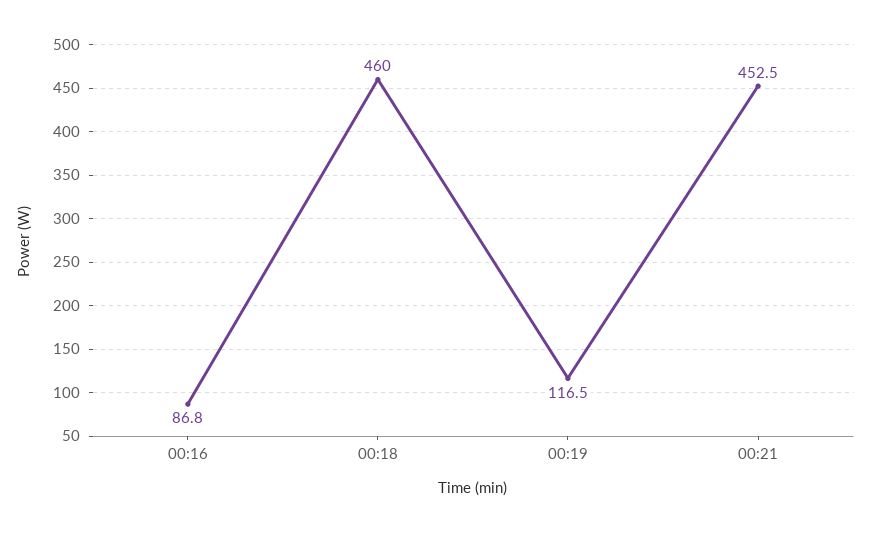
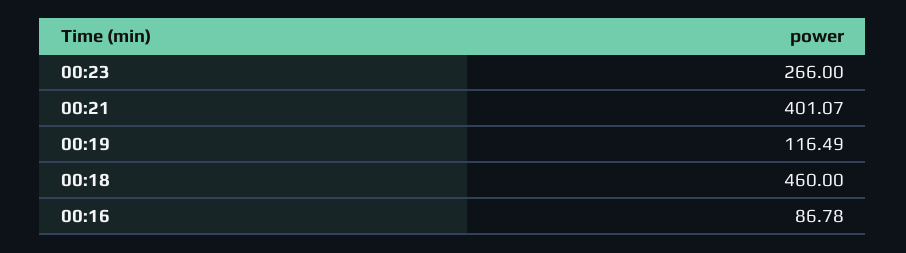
00:21: 452.5 -> 401.07
00:23: none -> 266

